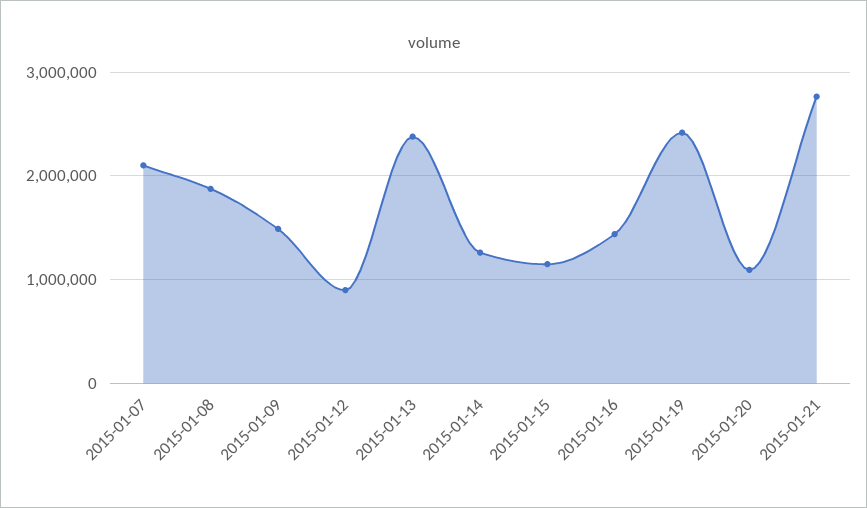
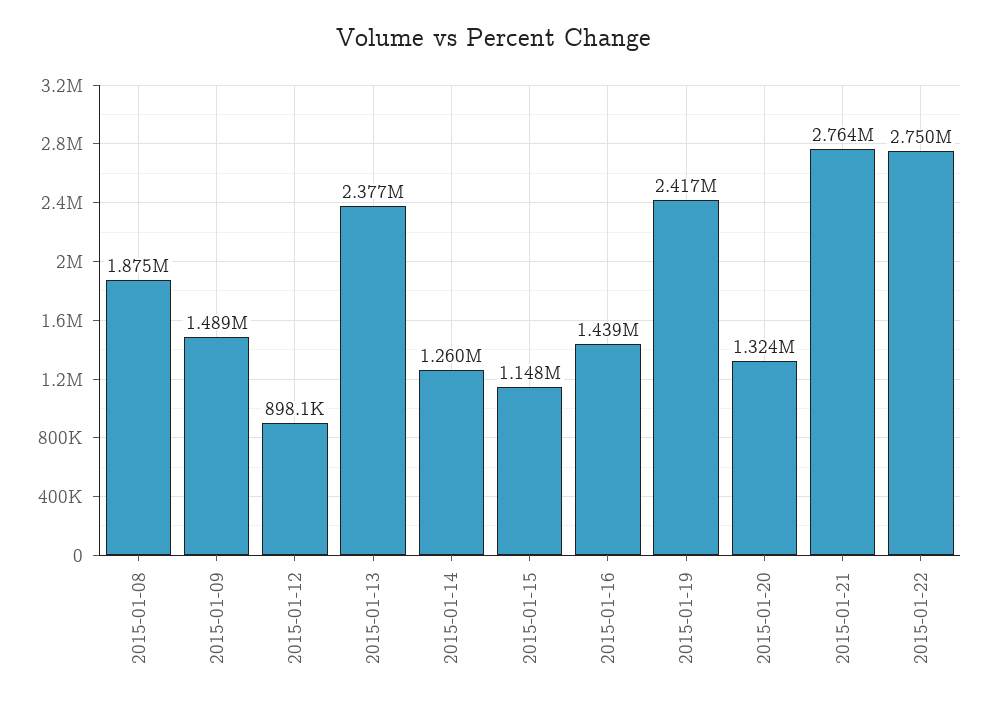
2015-01-07: 2100000 -> none
2015-01-20: 1100000 -> 1324000
2015-01-22: none -> 2750000

